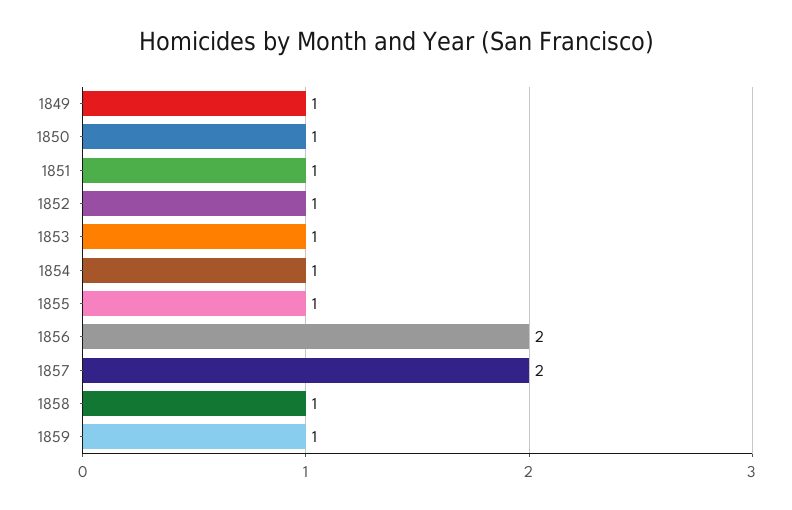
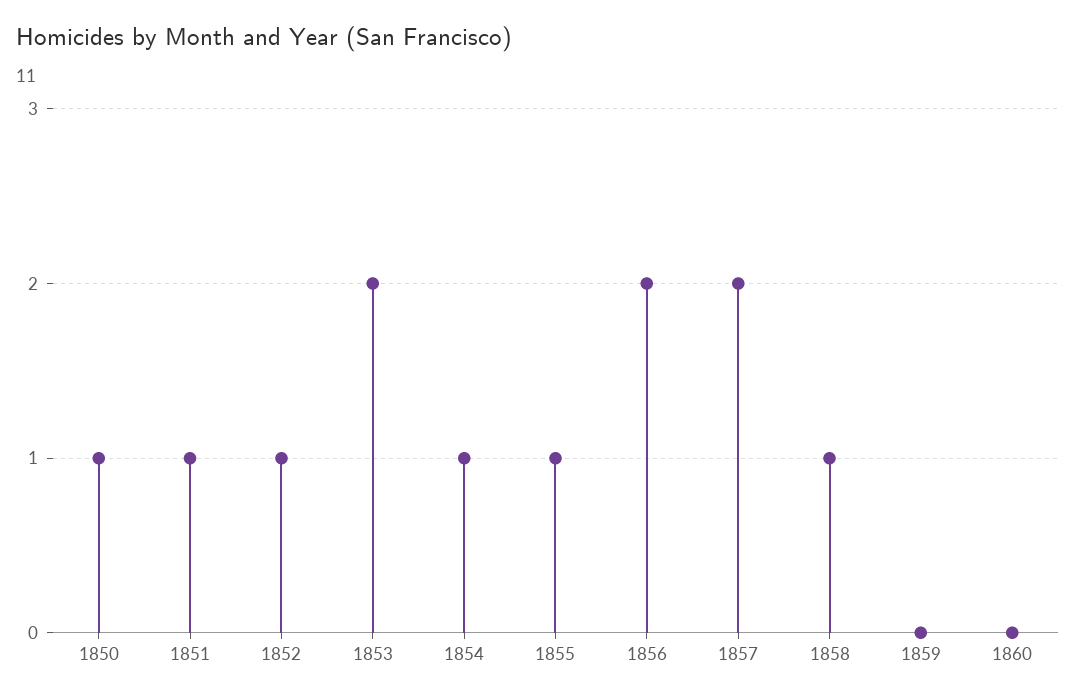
1849: 1 -> none
1853: 1 -> 2
1859: 1 -> 0
1860: none -> 0

